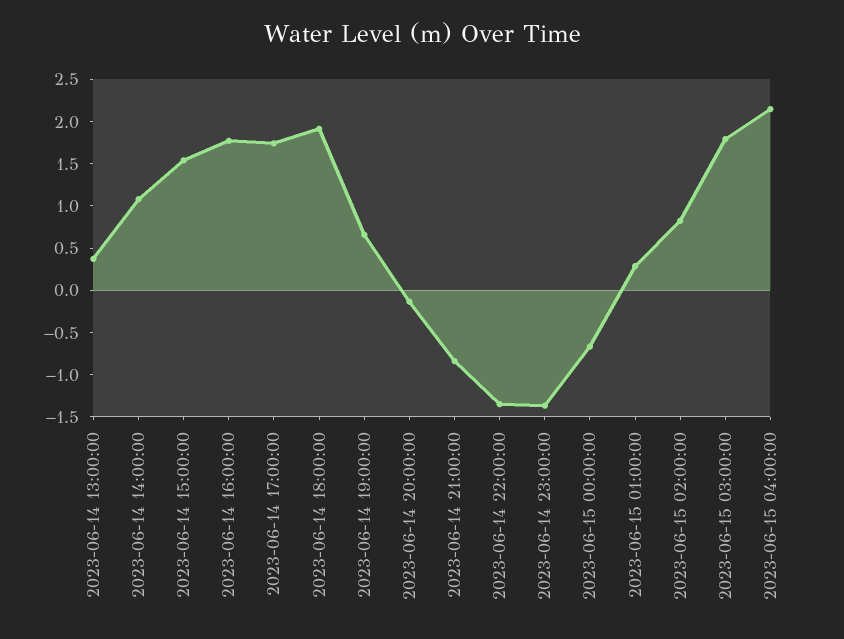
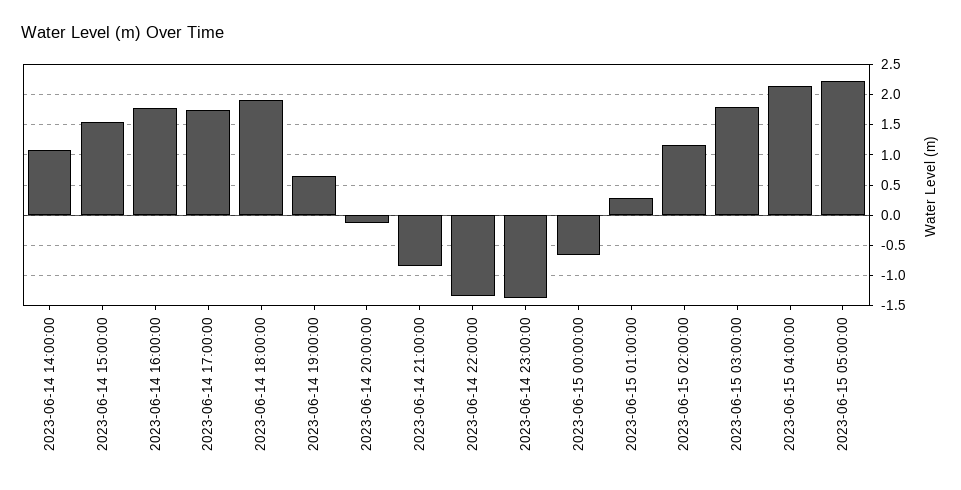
2023-06-14 13:00:00: 0.4 -> none
2023-06-15 02:00:00: 0.8 -> 1.2
2023-06-15 05:00:00: none -> 2.2

